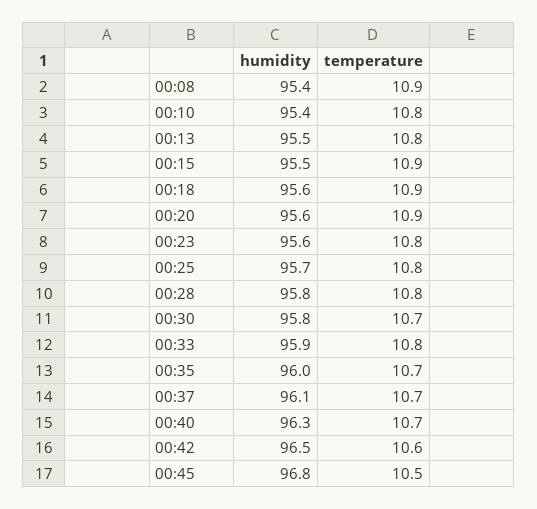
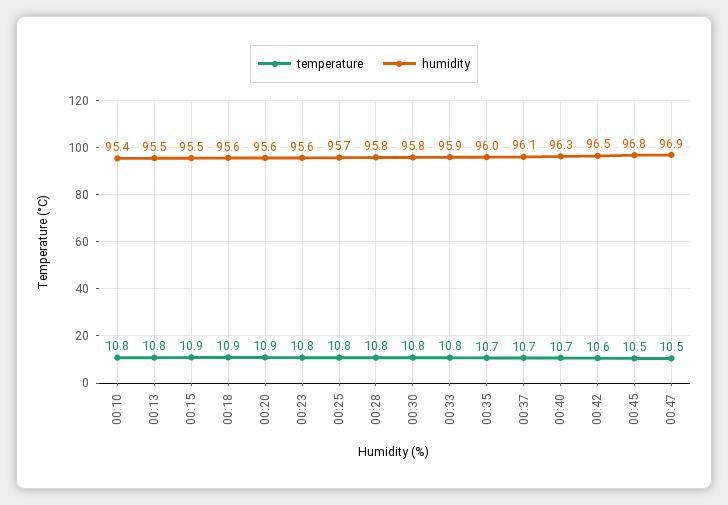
humidity, 00:08: 95.4 -> none
temperature, 00:08: 10.9 -> none
temperature, 00:30: 10.7 -> 10.8
temperature, 00:47: none -> 10.5
humidity, 00:47: none -> 96.9

